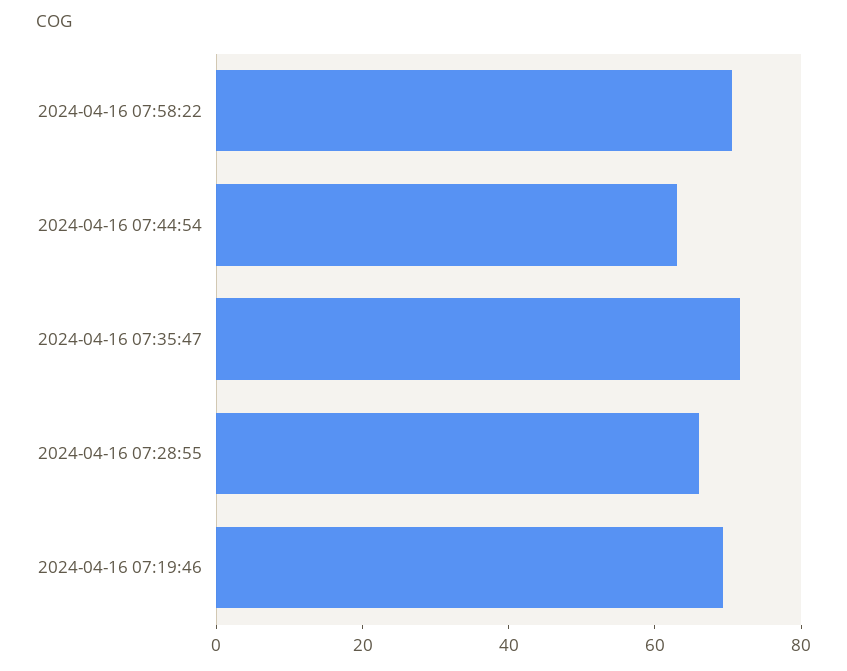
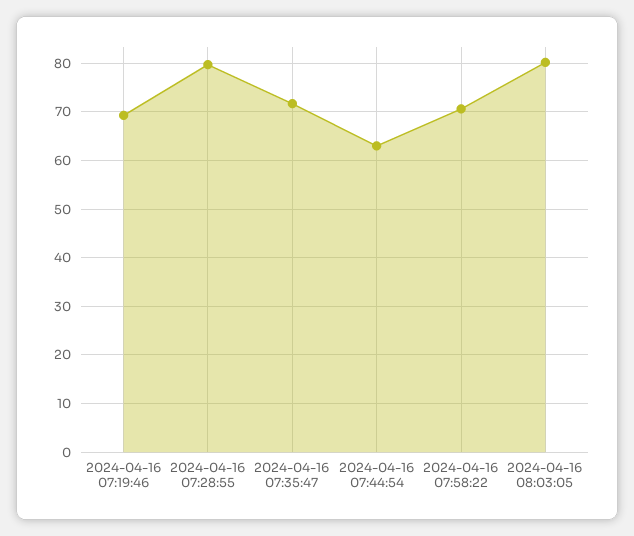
2024-04-16 07:28:55: 65 -> 80
2024-04-16 08:03:05: none -> 80

